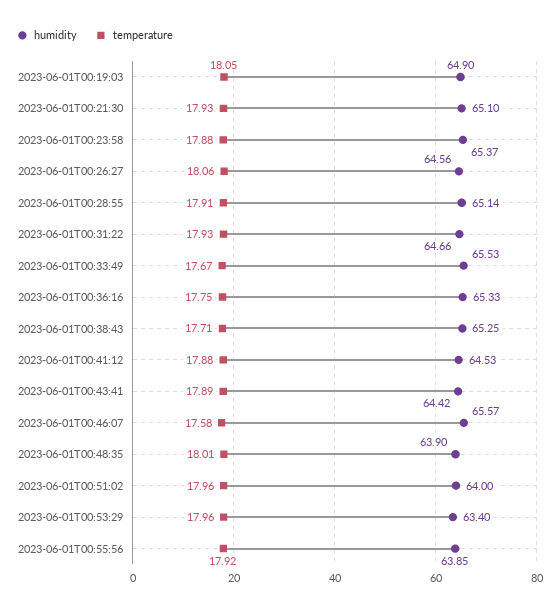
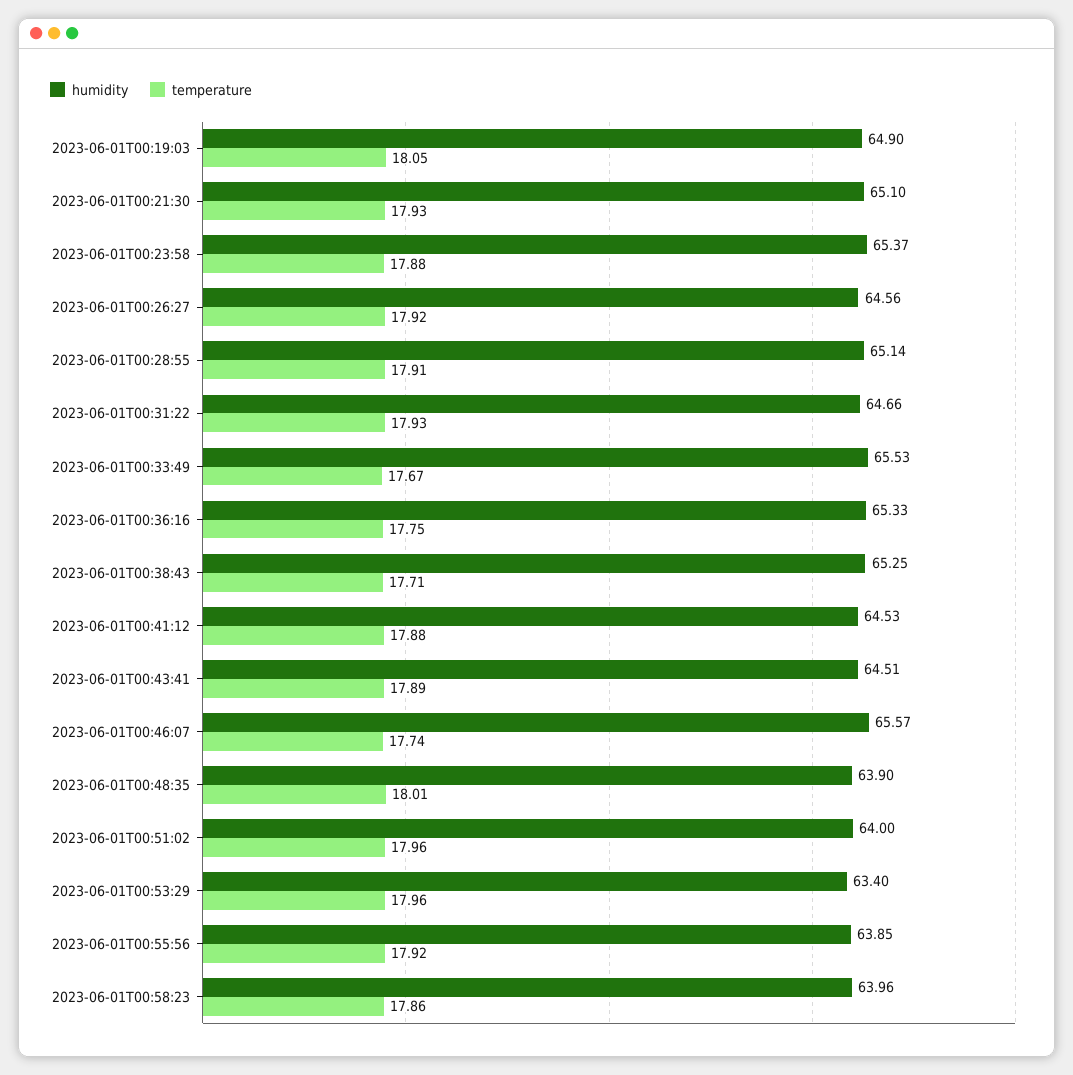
temperature, 2023-06-01T00:26:27: 18.06 -> 17.92
humidity, 2023-06-01T00:43:41: 64.42 -> 64.51
temperature, 2023-06-01T00:46:07: 17.58 -> 17.74
humidity, 2023-06-01T00:58:23: none -> 63.96
temperature, 2023-06-01T00:58:23: none -> 17.86

